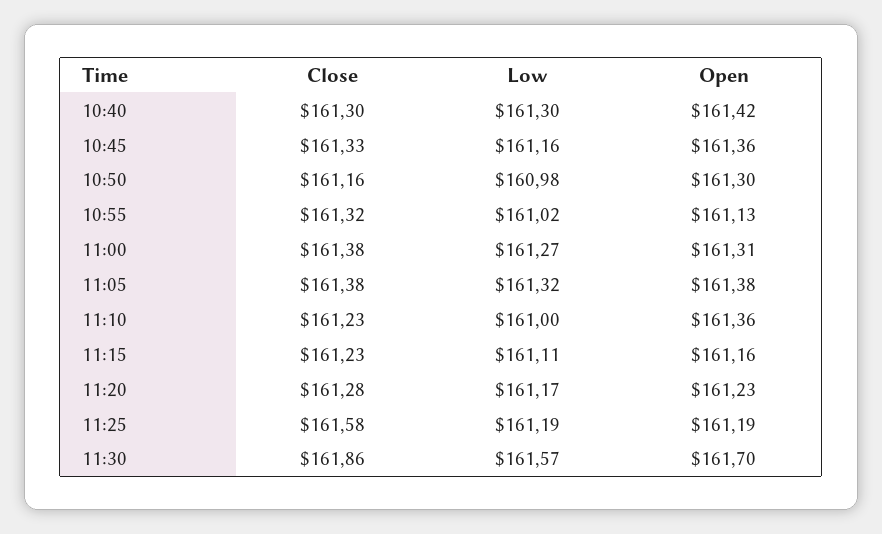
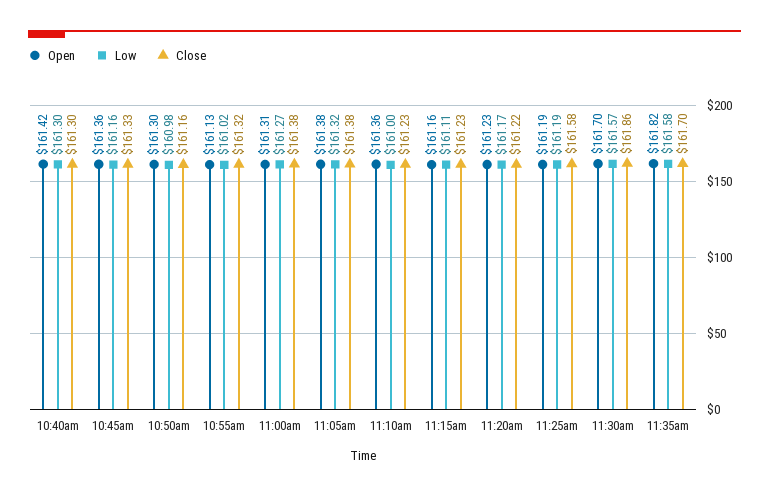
Close, 11:20: 161.28 -> 161.22
Open, 11:35am: none -> 161.82
Low, 11:35am: none -> 161.58
Close, 11:35am: none -> 161.7

